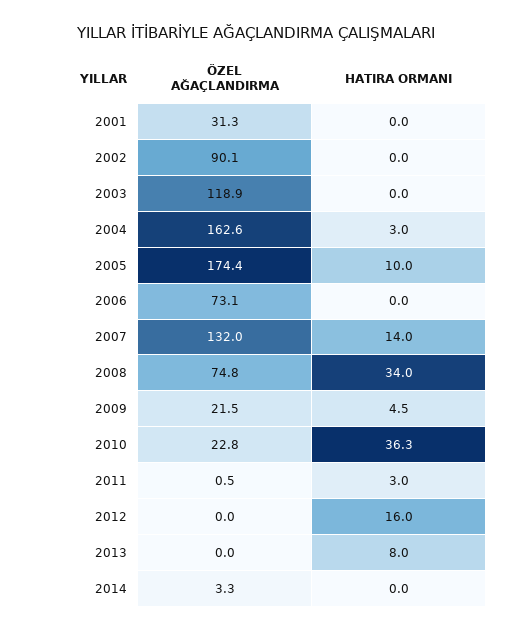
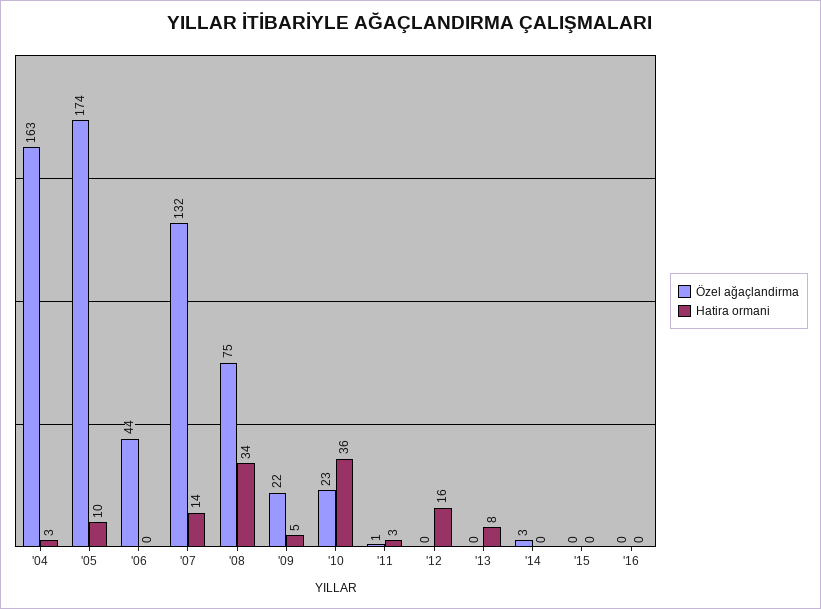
ÖZEL AĞAÇLANDIRMA, 2001: 31.3 -> none
HATIRA ORMANI, 2001: 0 -> none
ÖZEL AĞAÇLANDIRMA, 2002: 90.1 -> none
HATIRA ORMANI, 2002: 0 -> none
ÖZEL AĞAÇLANDIRMA, 2003: 118.9 -> none
HATIRA ORMANI, 2003: 0 -> none
ÖZEL AĞAÇLANDIRMA, 2006: 73.1 -> 44
ÖZEL AĞAÇLANDIRMA, '15: none -> 0
HATIRA ORMANI, '15: none -> 0
ÖZEL AĞAÇLANDIRMA, '16: none -> 0
HATIRA ORMANI, '16: none -> 0

